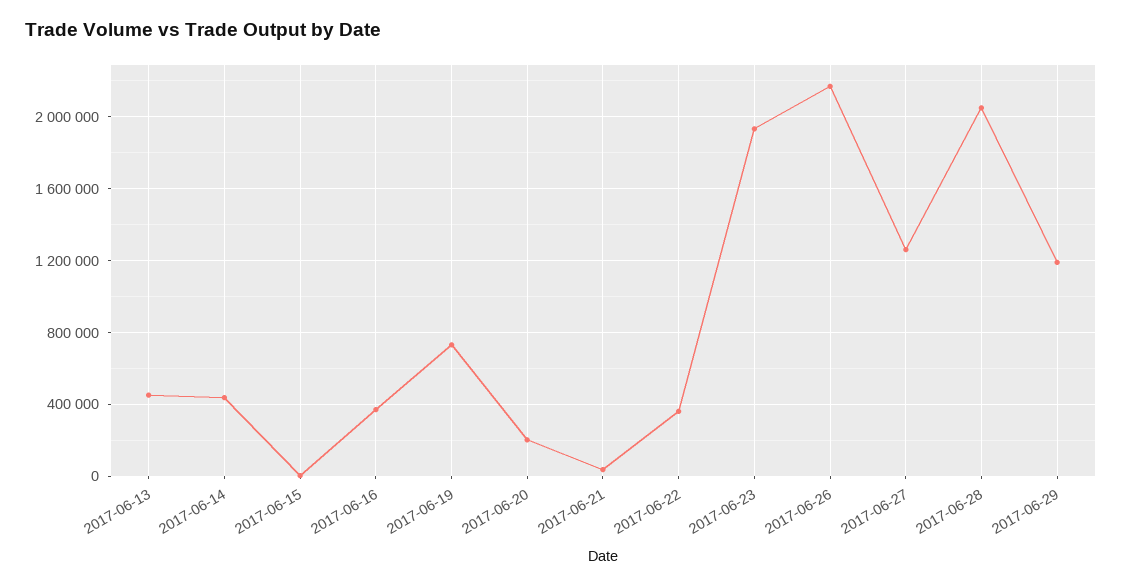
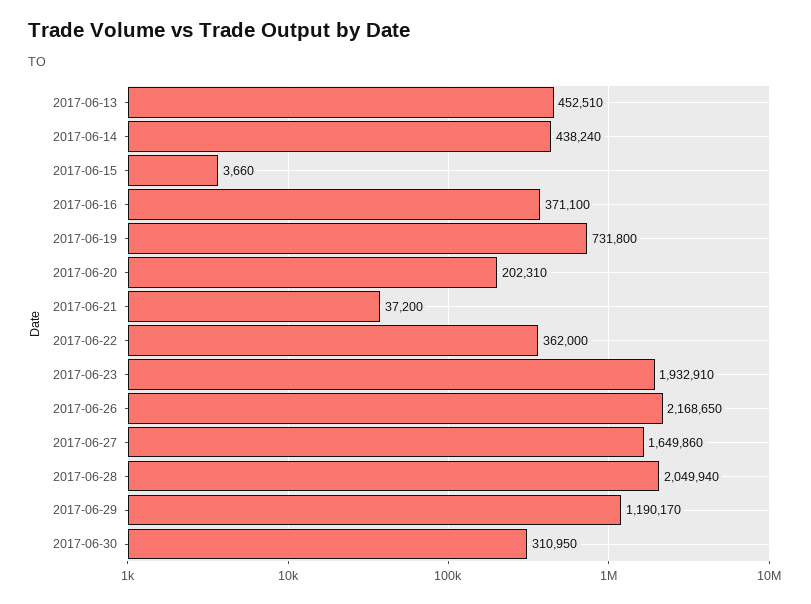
2017-06-27: 1250000 -> 1649860
2017-06-30: none -> 310950

